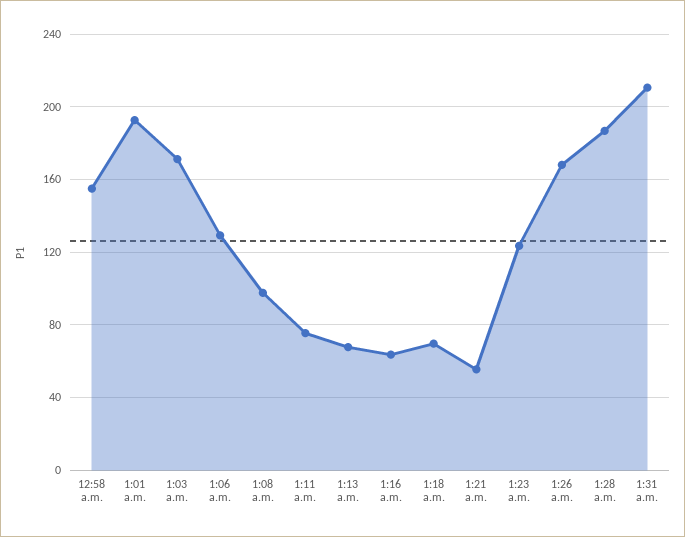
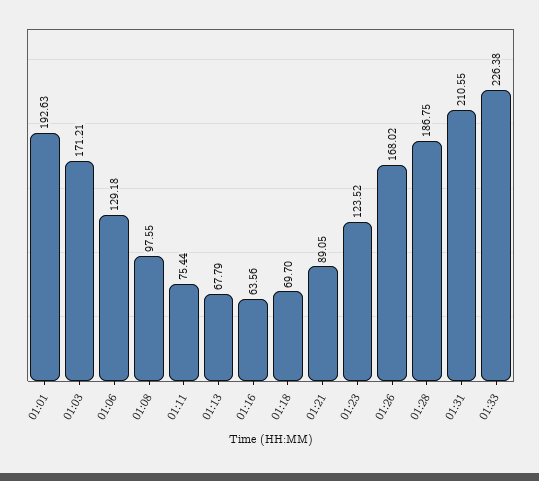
12:58 a.m.: 155 -> none
1:21 a.m.: 55 -> 89.05
01:33: none -> 226.38

